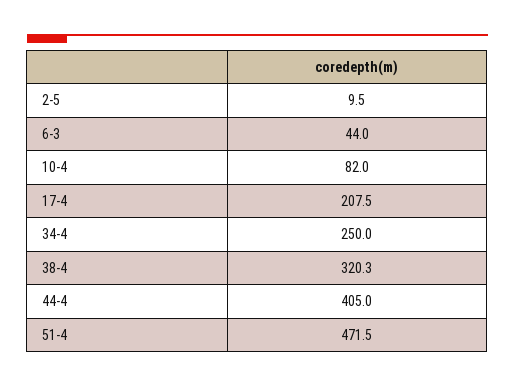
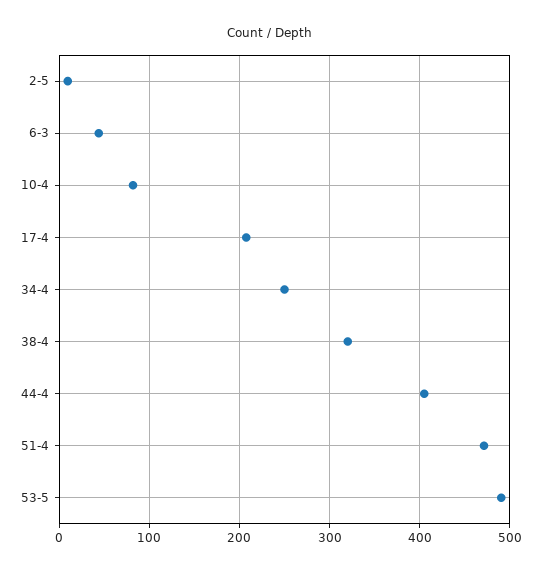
53-5: none -> 490

